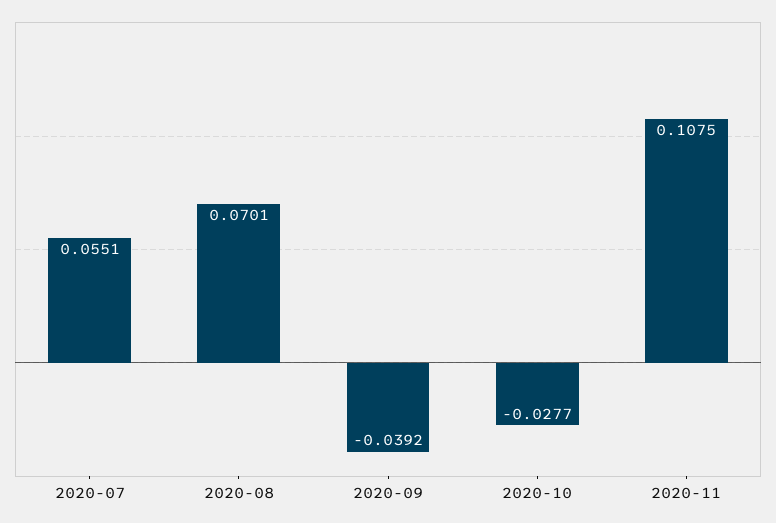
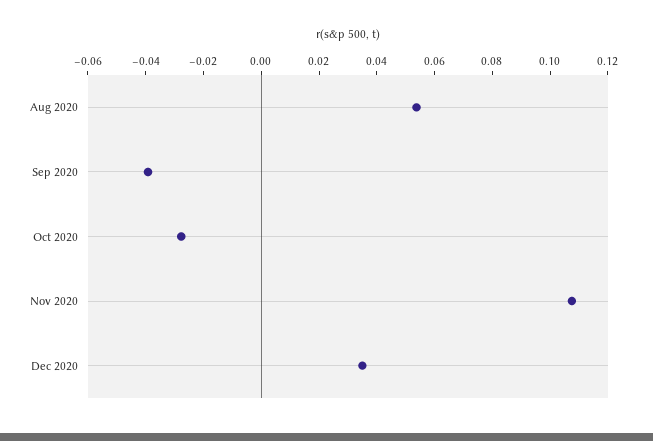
2020-07: 0.0551 -> none
2020-08: 0.0701 -> 0.055
Dec 2020: none -> 0.035

